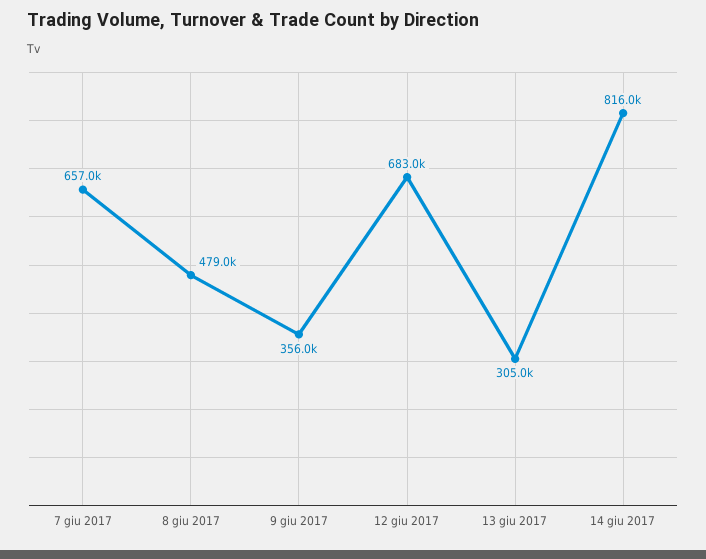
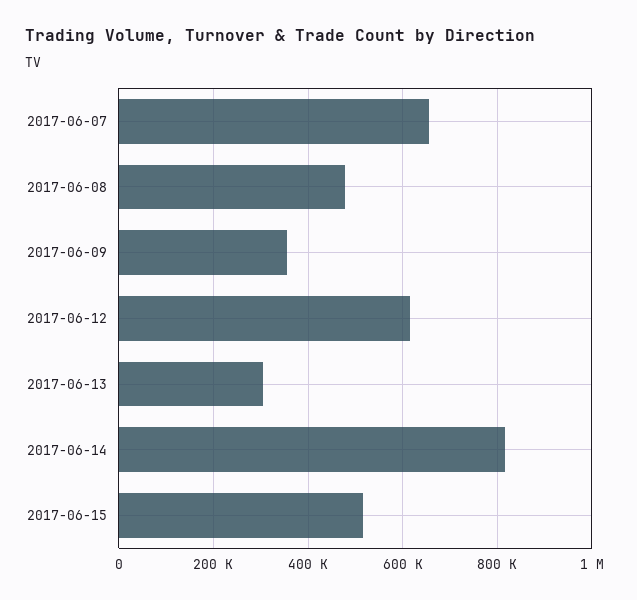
12 giu 2017: 683000 -> 620000
2017-06-15: none -> 520000

